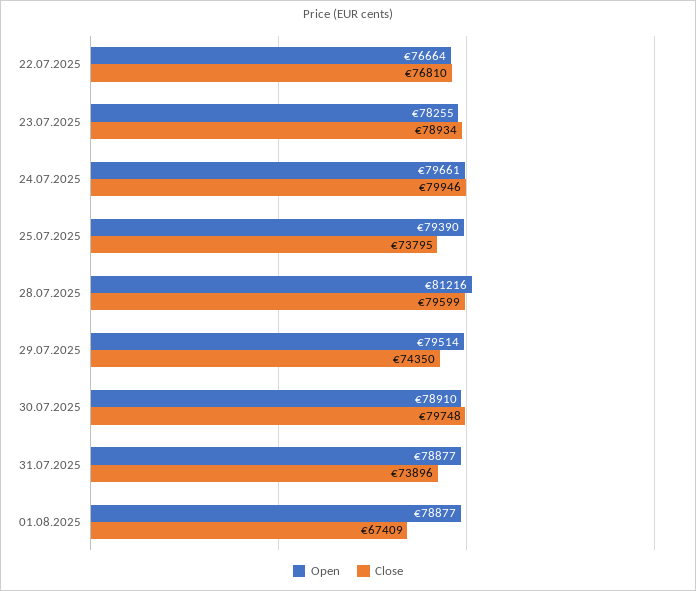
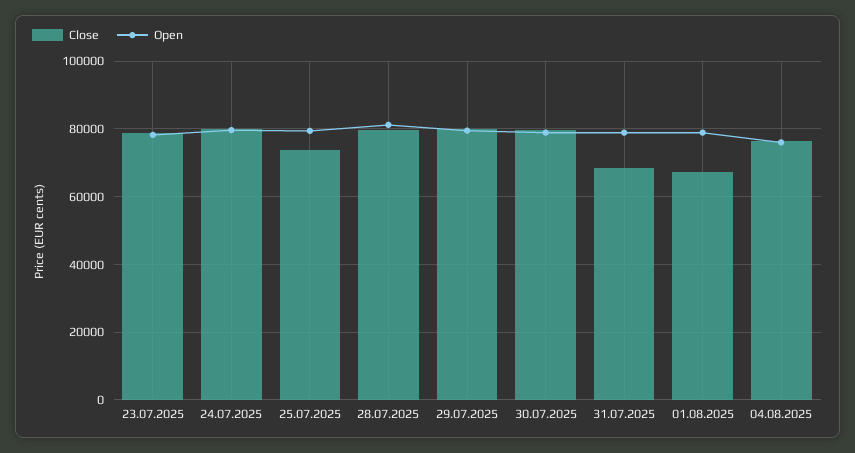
Open, 22.07.2025: 76664 -> none
Close, 22.07.2025: 76810 -> none
Close, 29.07.2025: 74350 -> 80000
Close, 31.07.2025: 73896 -> 68000
Close, 04.08.2025: none -> 76000
Open, 04.08.2025: none -> 76000

